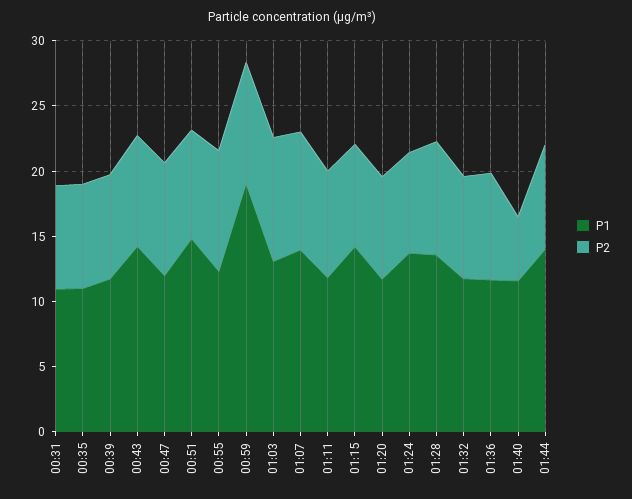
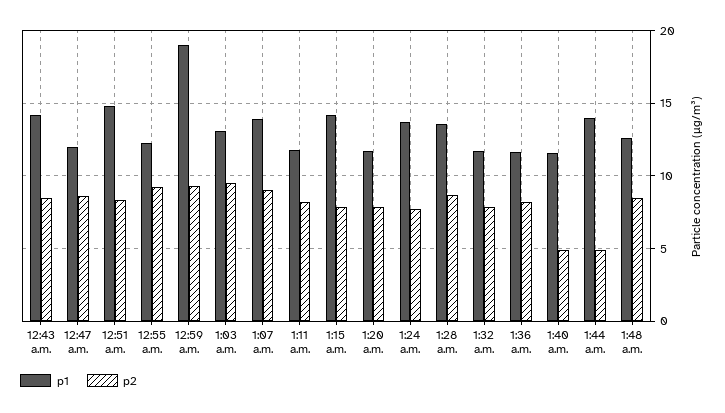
P1, 00:31: 11 -> none
P2, 00:31: 8 -> none
P1, 00:35: 11 -> none
P2, 00:35: 8 -> none
P1, 00:39: 12 -> none
P2, 00:39: 8 -> none
P2, 01:44: 8 -> 5
P1, 1:48 a.m.: none -> 12.5
P2, 1:48 a.m.: none -> 8.5

